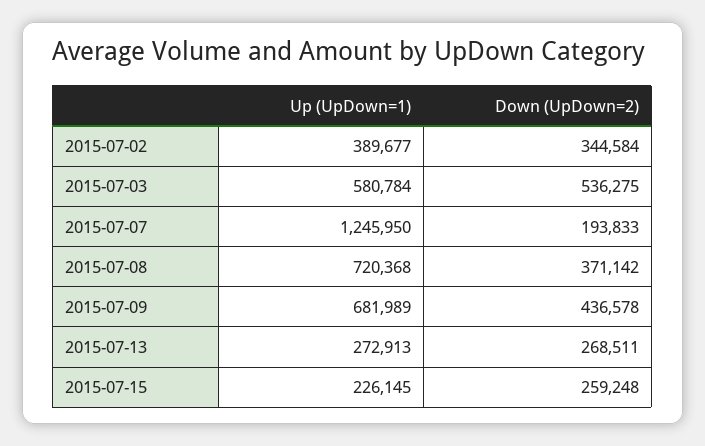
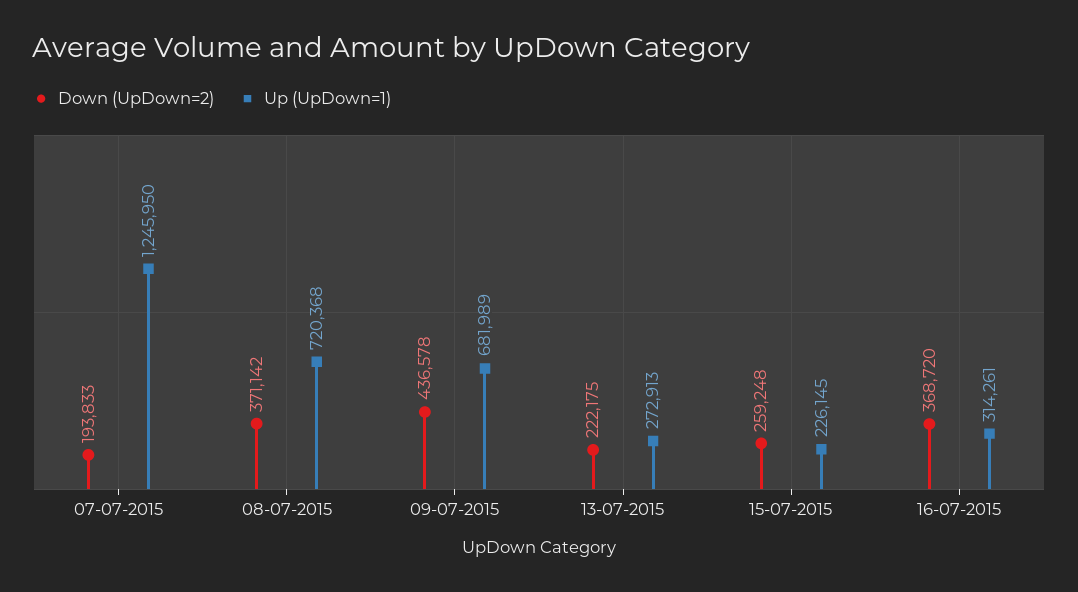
Up (UpDown=1), 2015-07-02: 389677 -> none
Down (UpDown=2), 2015-07-02: 344584 -> none
Up (UpDown=1), 2015-07-03: 580784 -> none
Down (UpDown=2), 2015-07-03: 536275 -> none
Down (UpDown=2), 2015-07-13: 268511 -> 222175
Down (UpDown=2), 16-07-2015: none -> 368720
Up (UpDown=1), 16-07-2015: none -> 314261

